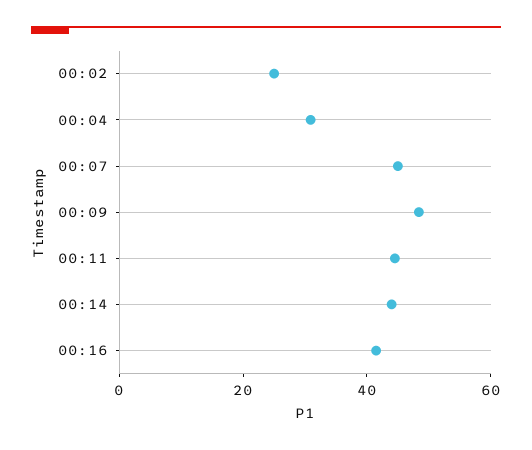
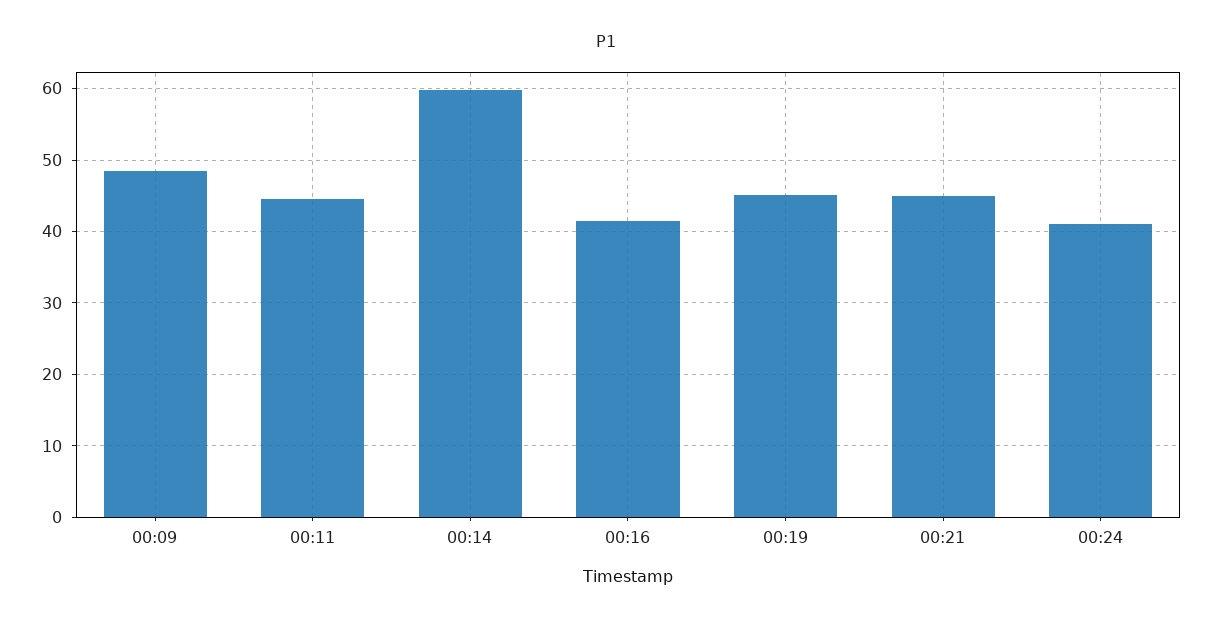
00:02: 25 -> none
00:04: 30 -> none
00:07: 45 -> none
00:14: 45 -> 60
00:19: none -> 45
00:21: none -> 45
00:24: none -> 41

